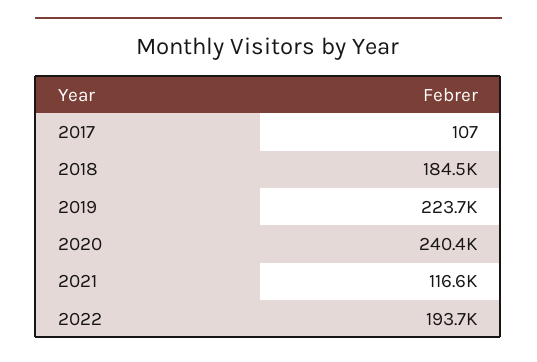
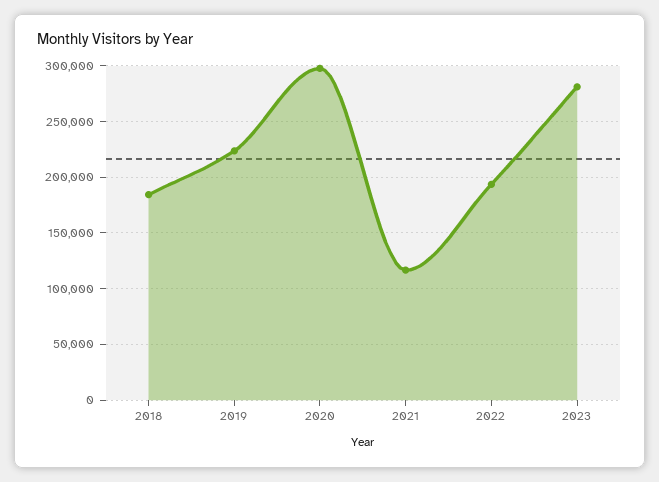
2017: 107 -> none
2020: 240400 -> 300000
2023: none -> 280000

